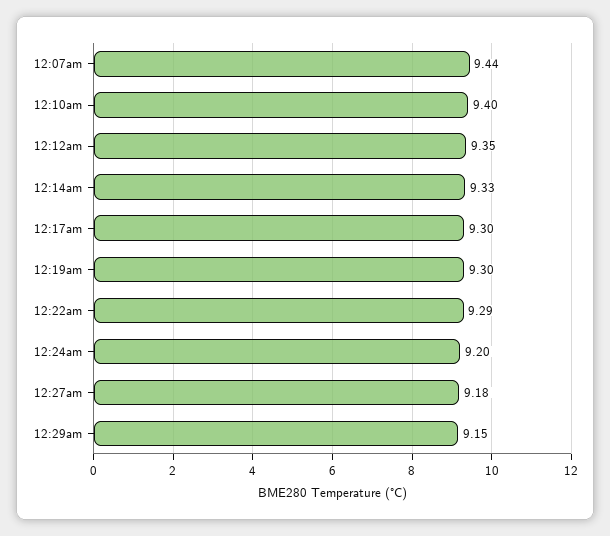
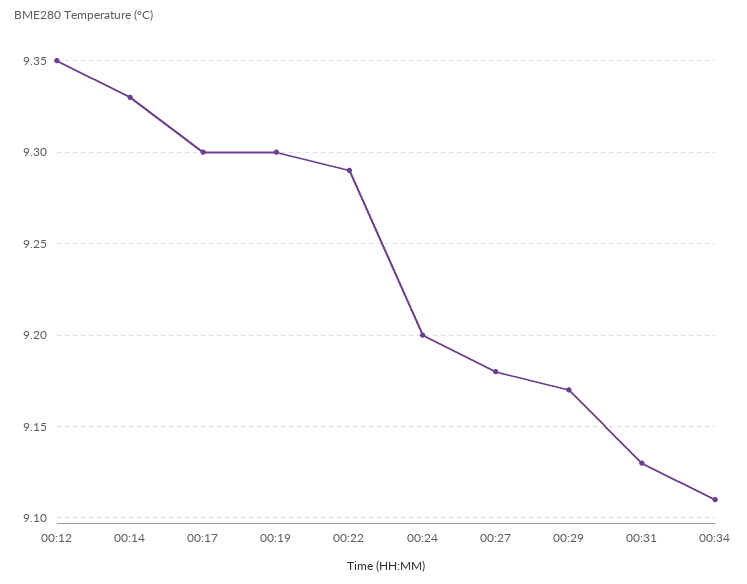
12:07am: 9.44 -> none
12:10am: 9.4 -> none
12:29am: 9.15 -> 9.17
00:31: none -> 9.13
00:34: none -> 9.11

